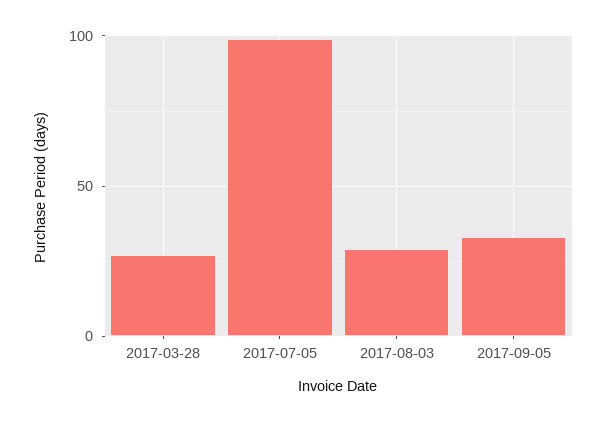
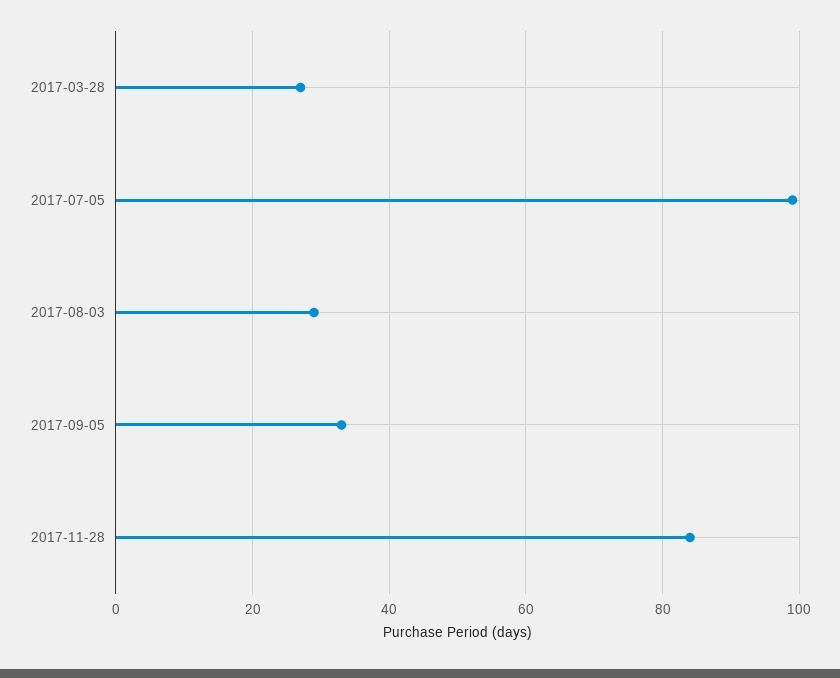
2017-11-28: none -> 85

